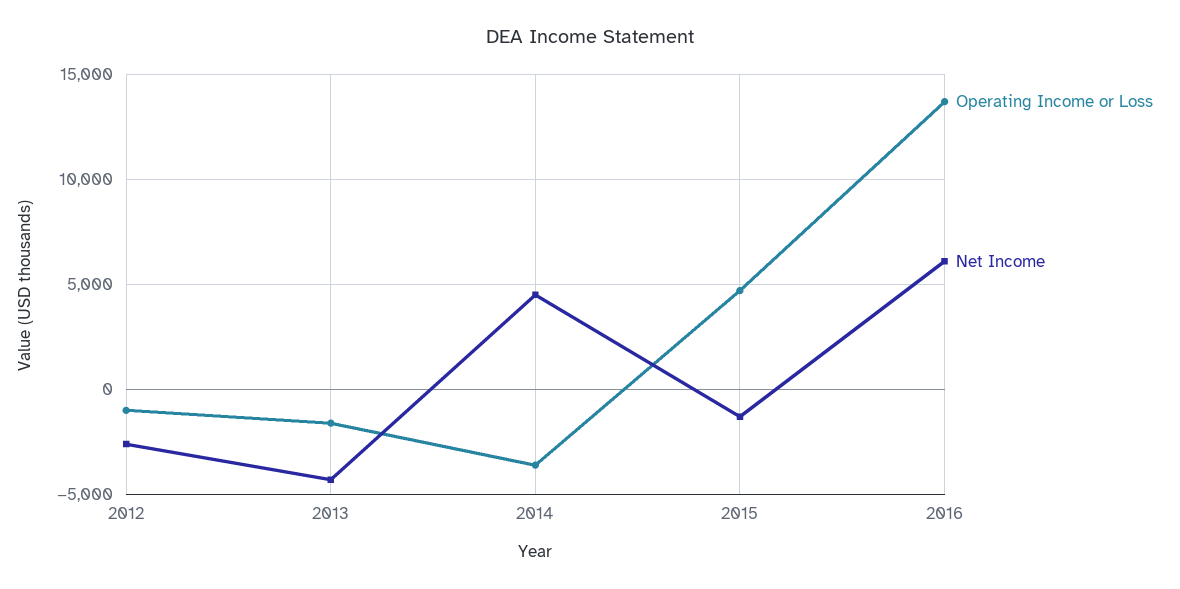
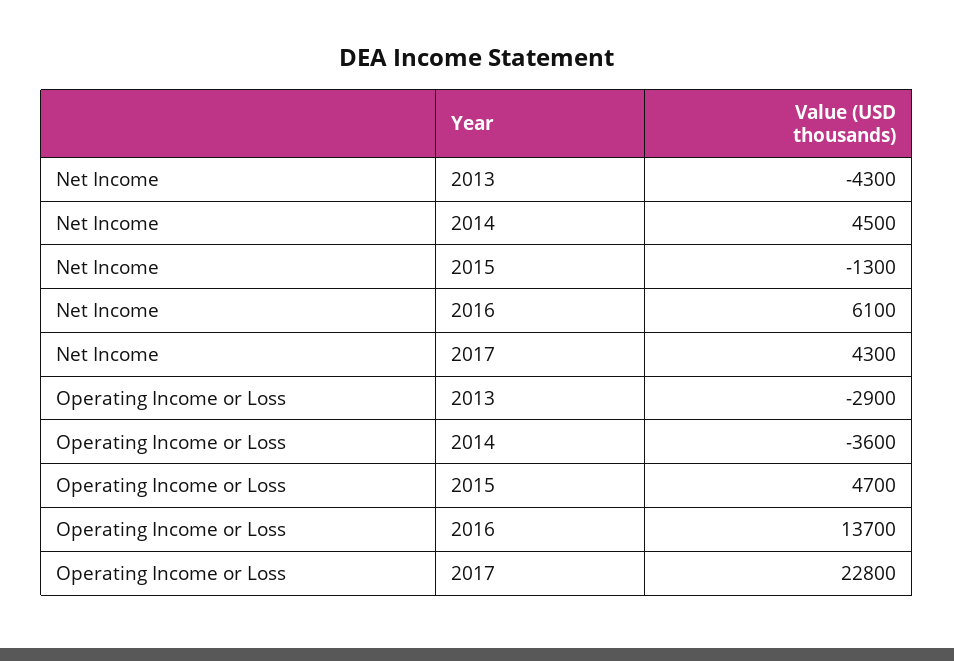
Operating Income or Loss, 2012: -1000 -> none
Net Income, 2012: -2500 -> none
Operating Income or Loss, 2013: -1500 -> -2900
Net Income, 2017: none -> 4300
Operating Income or Loss, 2017: none -> 22800

